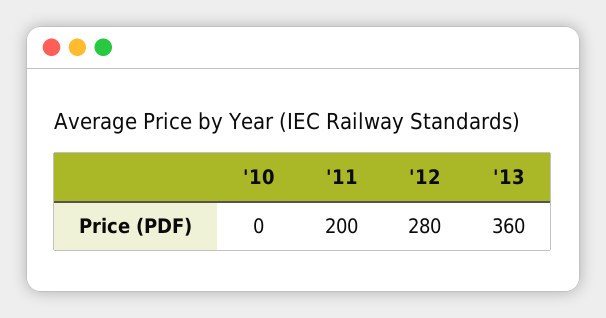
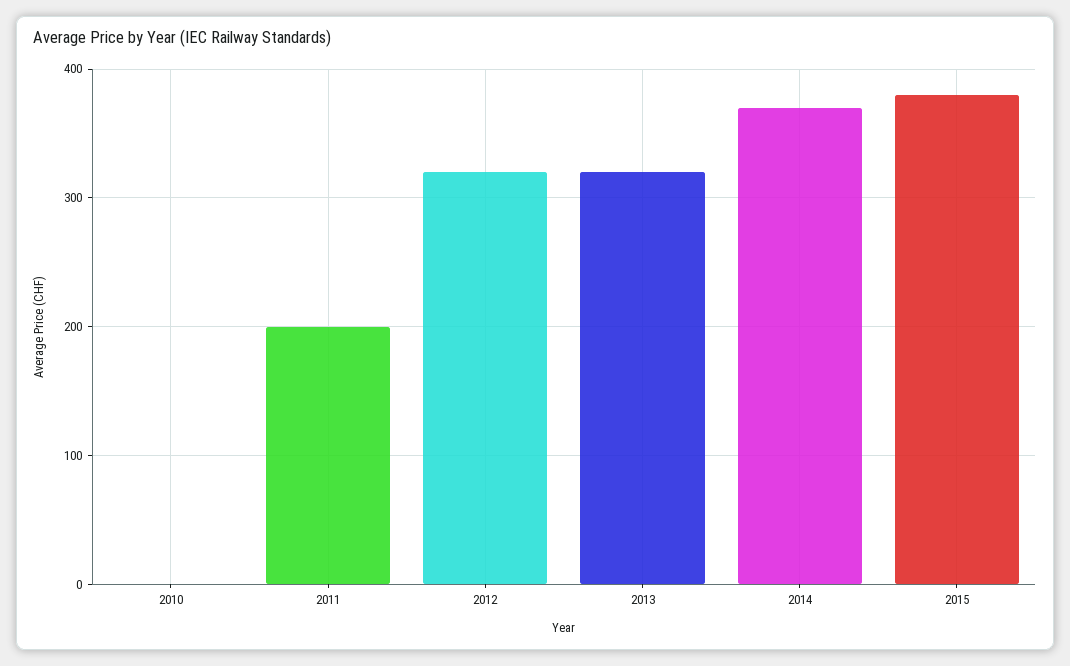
'12: 280 -> 320
'13: 360 -> 320
2014: none -> 370
2015: none -> 380

